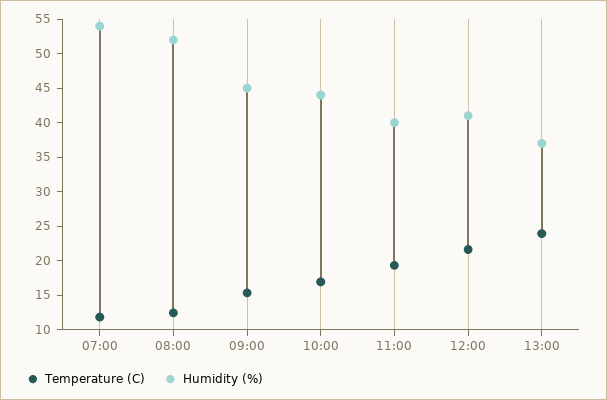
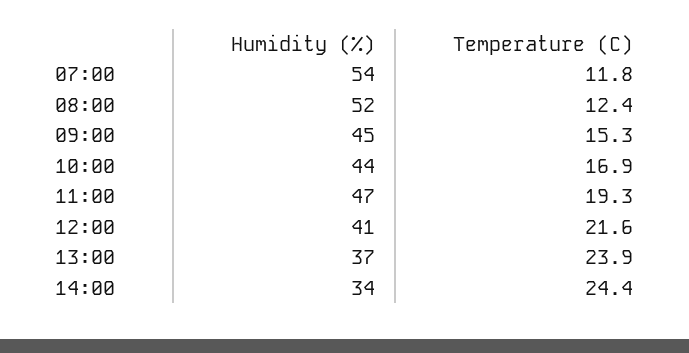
Humidity (%), 11:00: 40 -> 47
Humidity (%), 14:00: none -> 34
Temperature (C), 14:00: none -> 24.4

